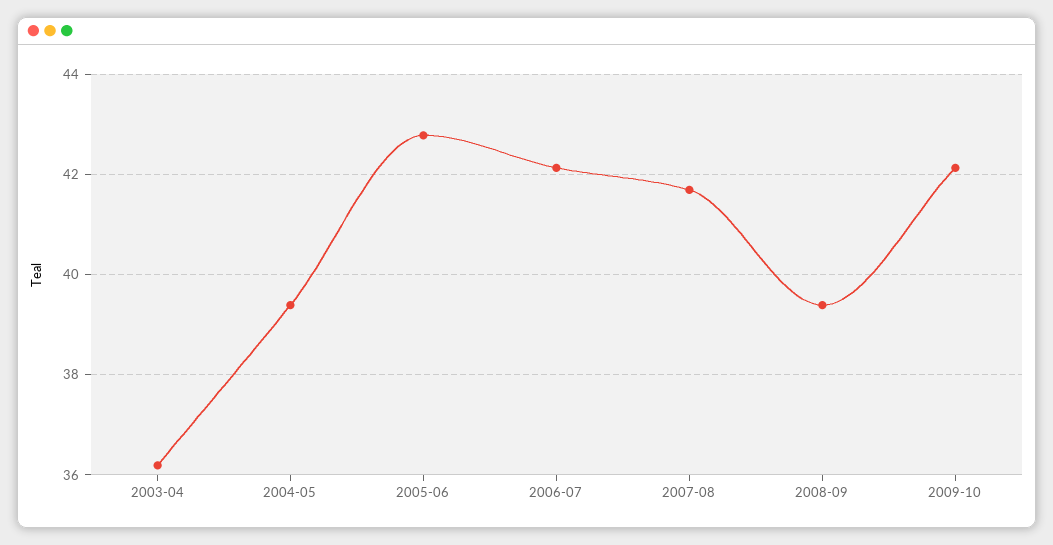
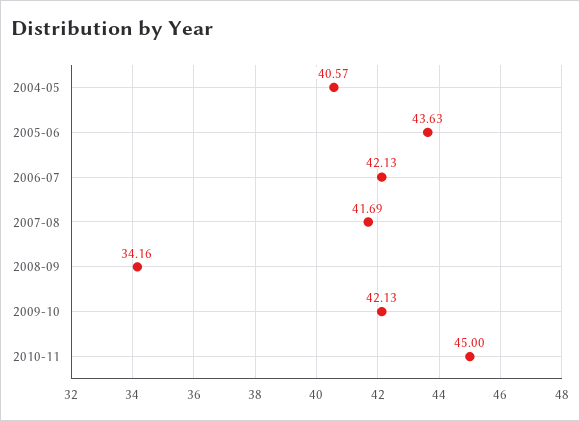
2003-04: 36.2 -> none
2004-05: 39.4 -> 40.57
2005-06: 42.8 -> 43.63
2008-09: 39.4 -> 34.16
2010-11: none -> 45

